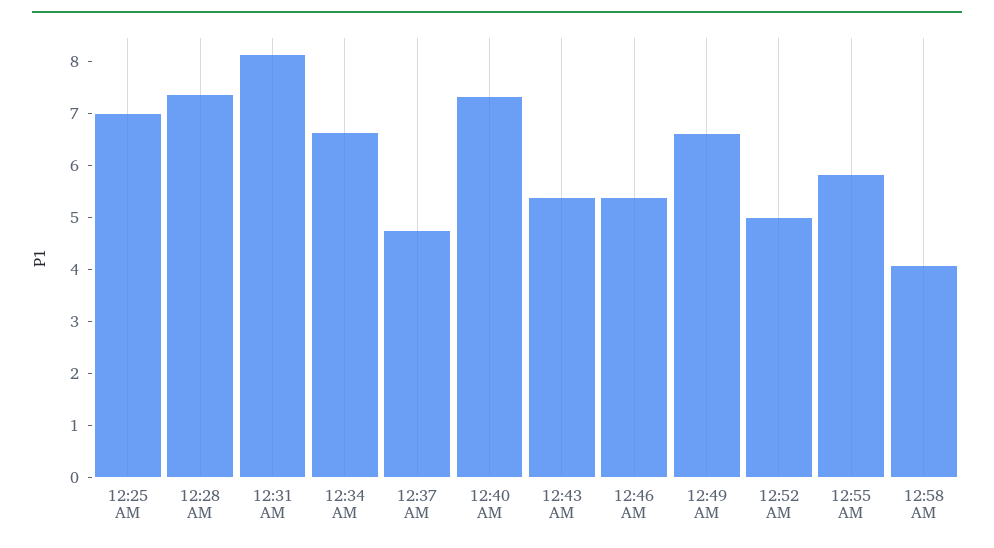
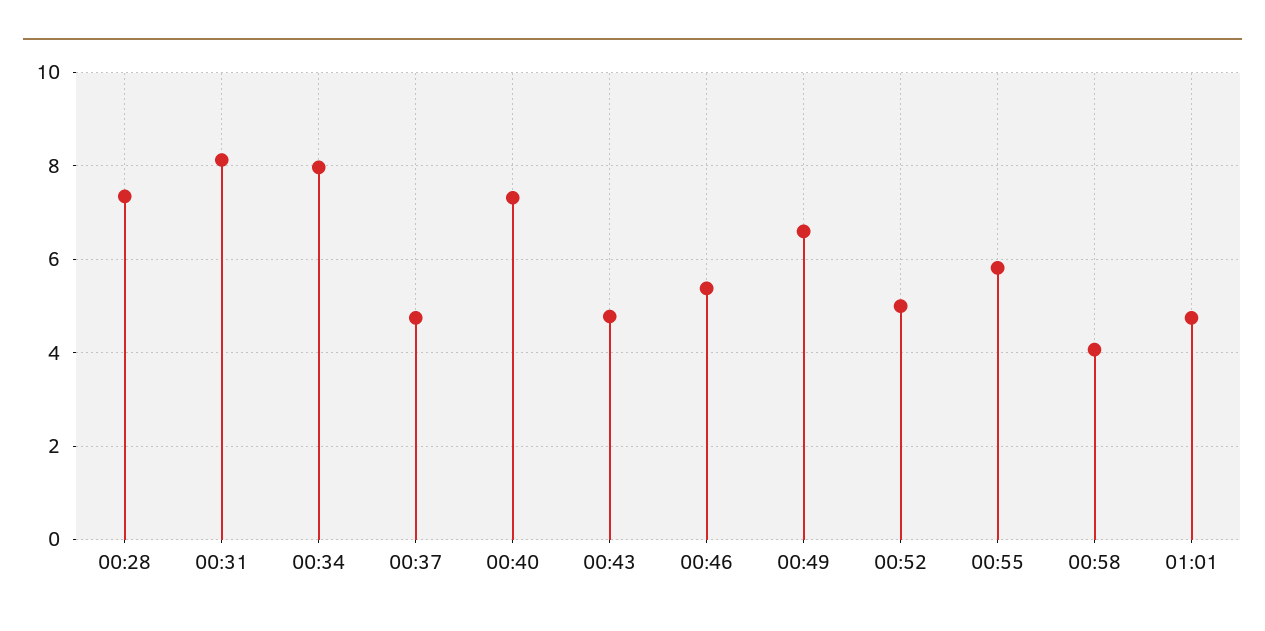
12:25 AM: 7 -> none
12:34 AM: 6.6 -> 8
12:43 AM: 5.4 -> 4.8
01:01: none -> 4.8

